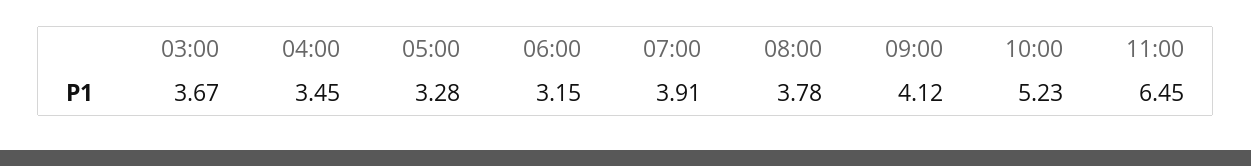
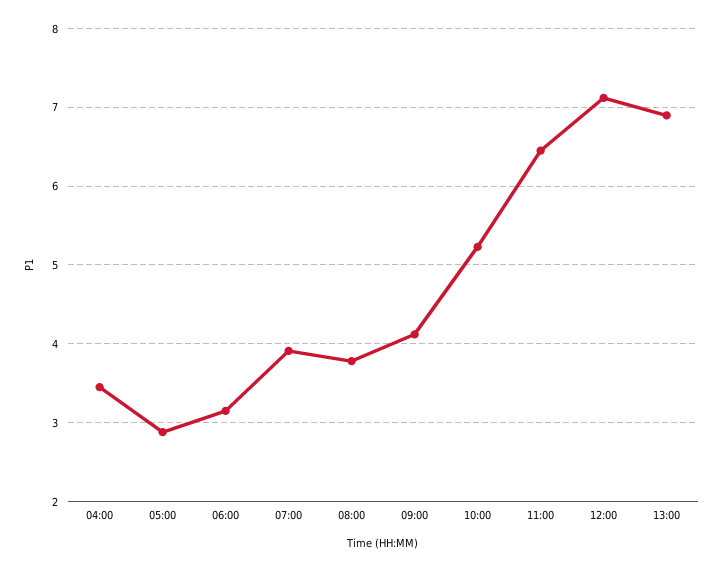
03:00: 3.67 -> none
05:00: 3.28 -> 2.9
12:00: none -> 7.1
13:00: none -> 6.9

